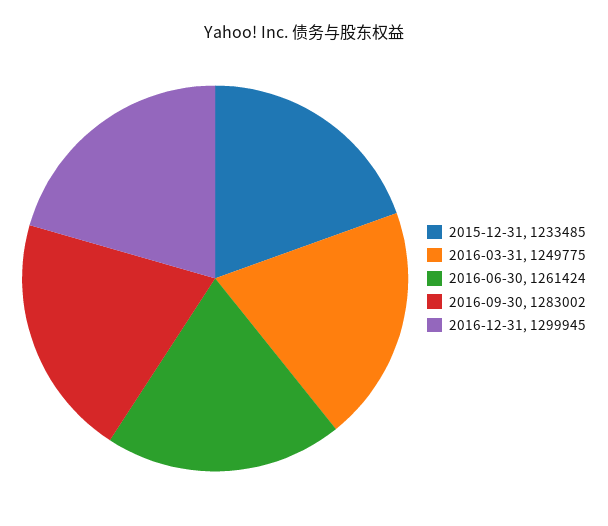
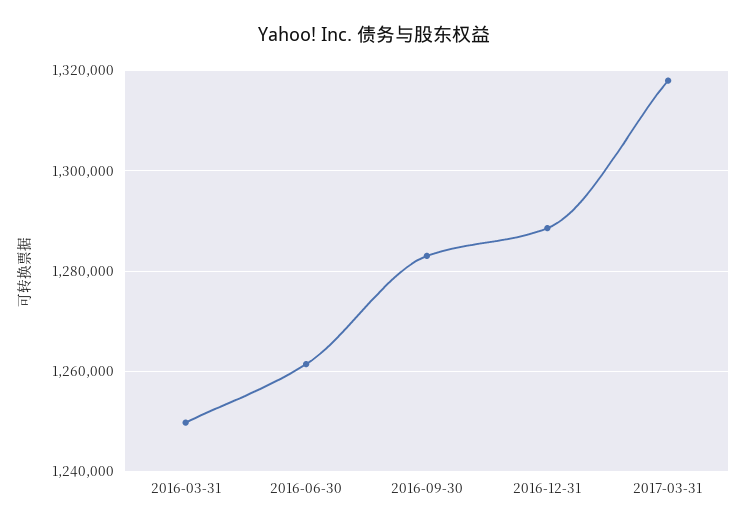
2015-12-31: 1233485 -> none
2016-12-31: 1299945 -> 1288000
2017-03-31: none -> 1318000

